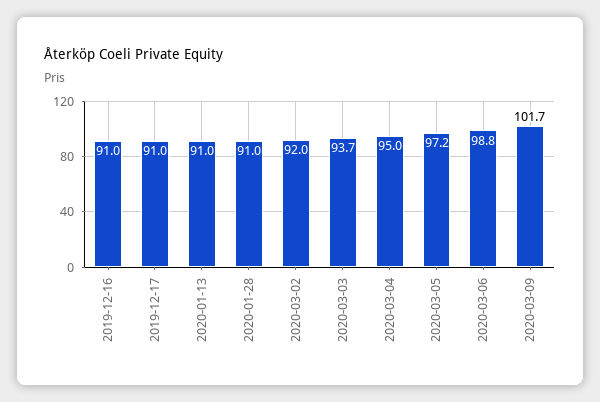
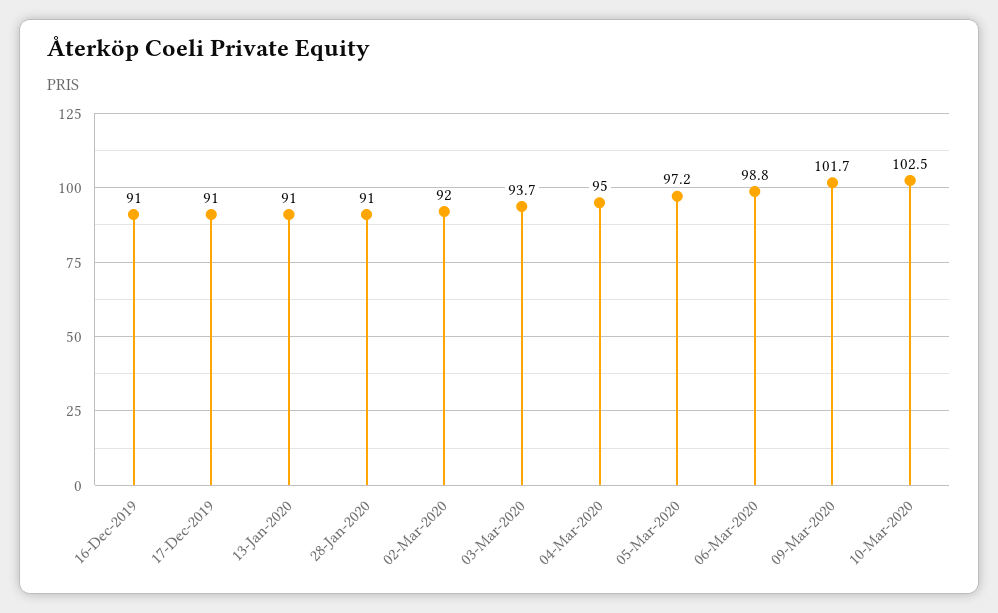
10-Mar-2020: none -> 102.5

